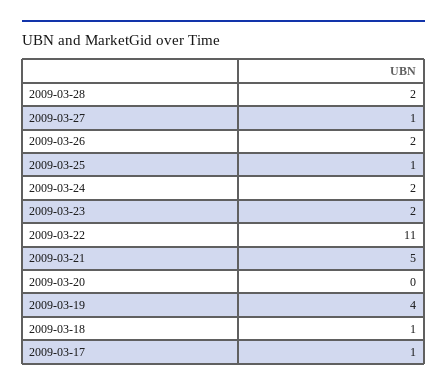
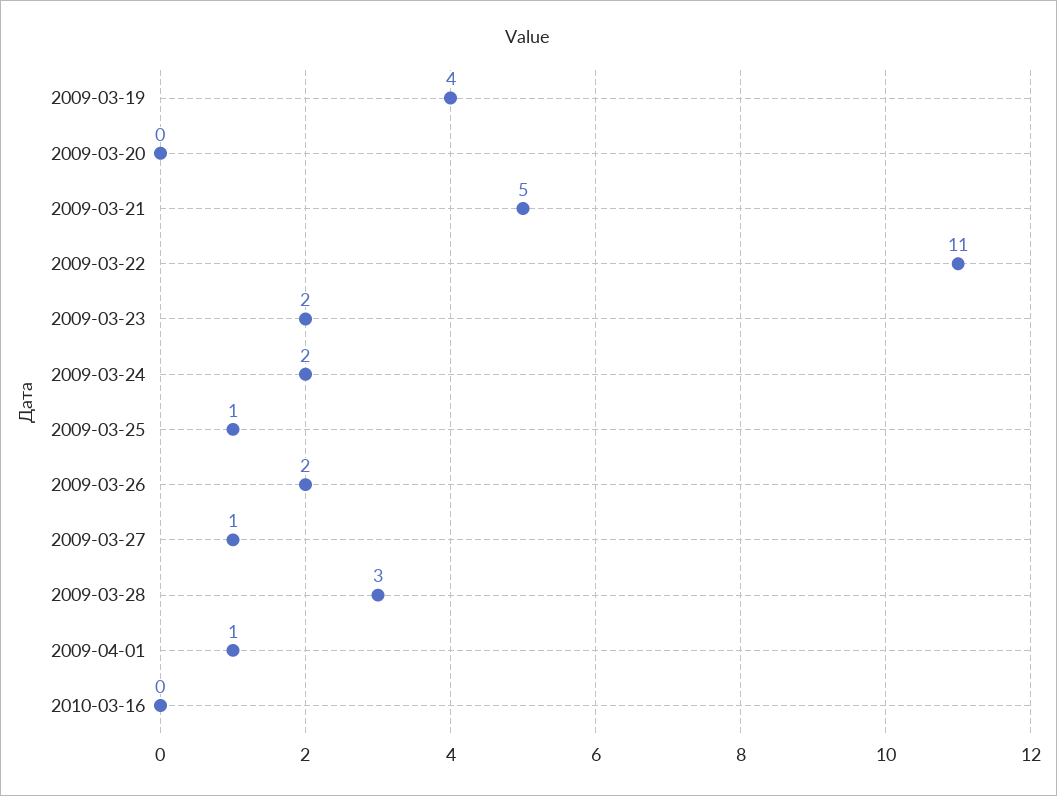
2009-03-28: 2 -> 3
2009-03-18: 1 -> none
2009-03-17: 1 -> none
2009-04-01: none -> 1
2010-03-16: none -> 0

